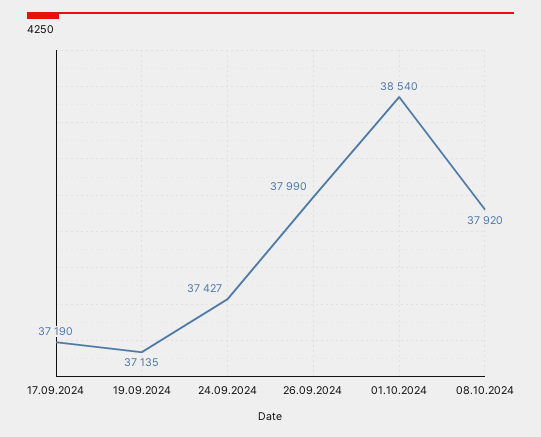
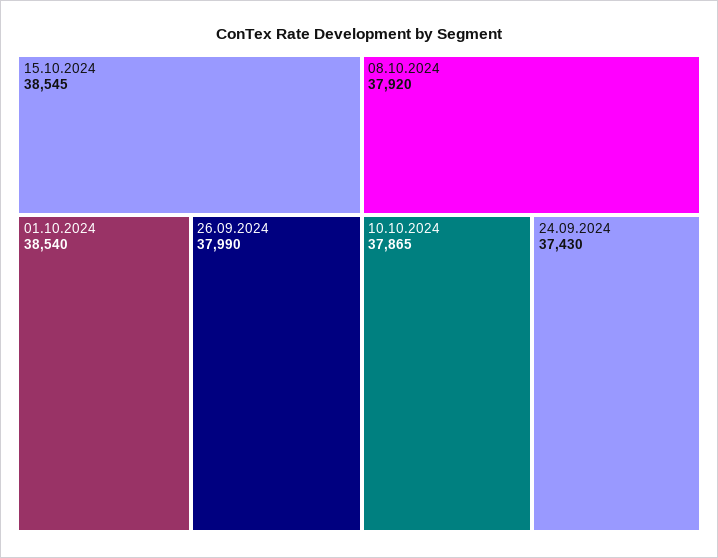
17.09.2024: 37190 -> none
19.09.2024: 37135 -> none
24.09.2024: 37427 -> 37430
15.10.2024: none -> 38545
10.10.2024: none -> 37865

